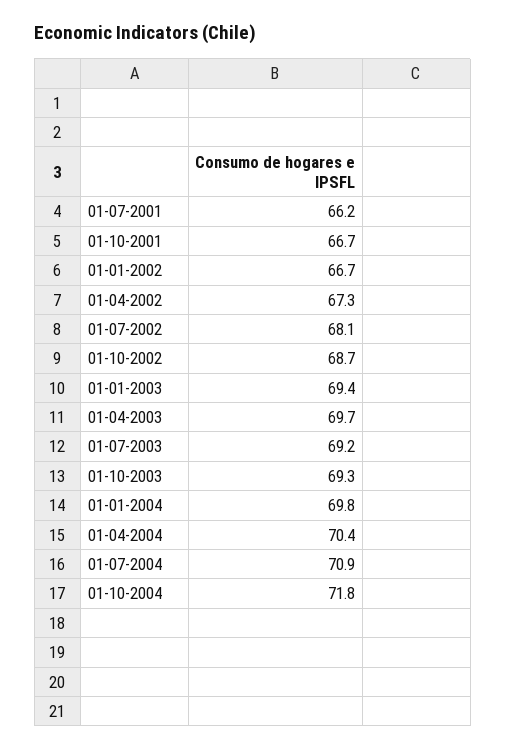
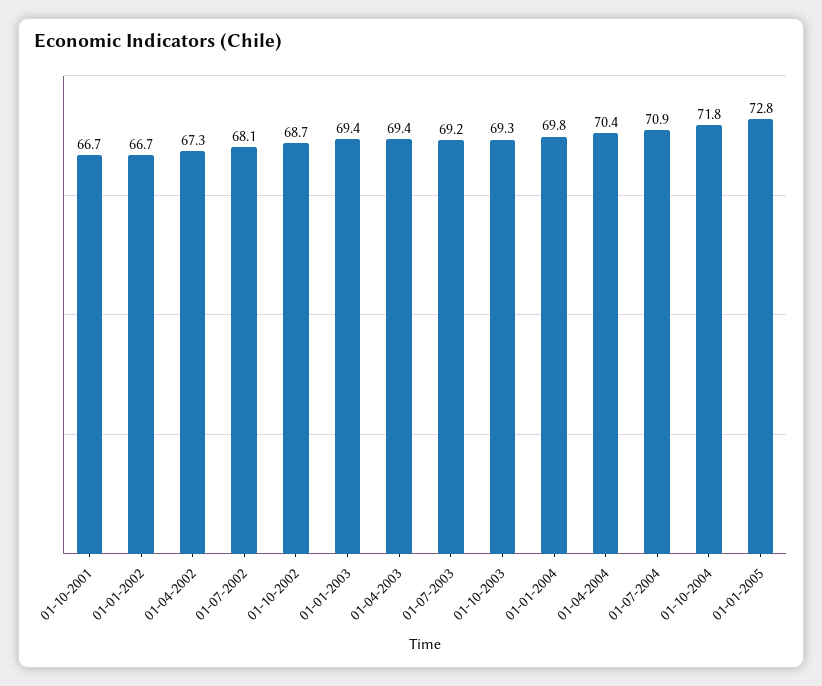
01-07-2001: 66.2 -> none
01-04-2003: 69.7 -> 69.4
01-01-2005: none -> 72.8

